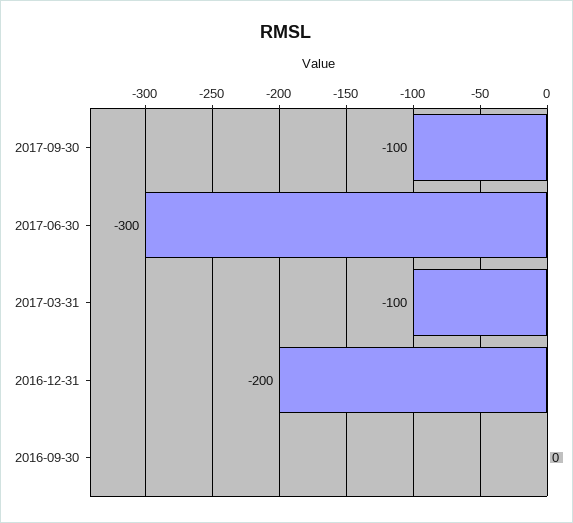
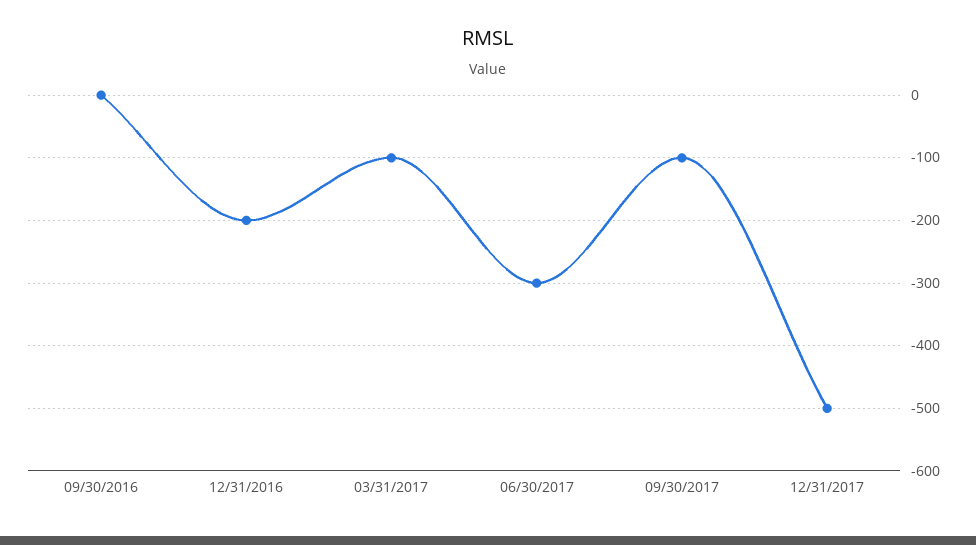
12/31/2017: none -> -500

